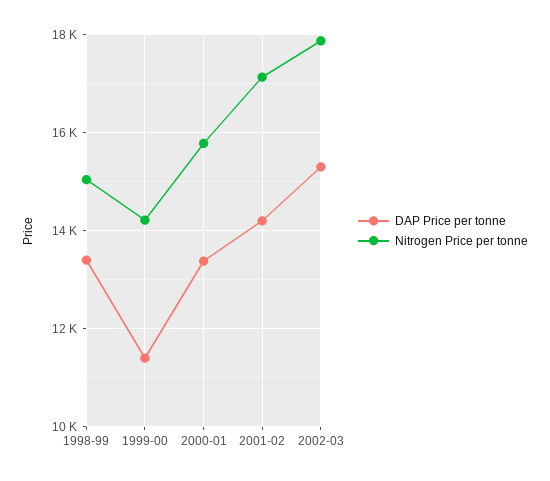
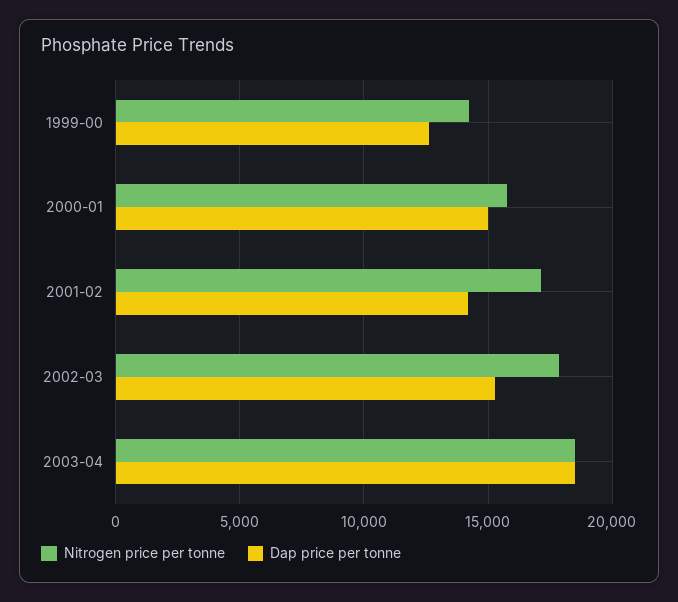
DAP Price per tonne, 1998-99: 13400 -> none
Nitrogen Price per tonne, 1998-99: 15000 -> none
DAP Price per tonne, 1999-00: 11400 -> 12500
DAP Price per tonne, 2000-01: 13400 -> 15000
Nitrogen Price per tonne, 2003-04: none -> 18500
DAP Price per tonne, 2003-04: none -> 18500

